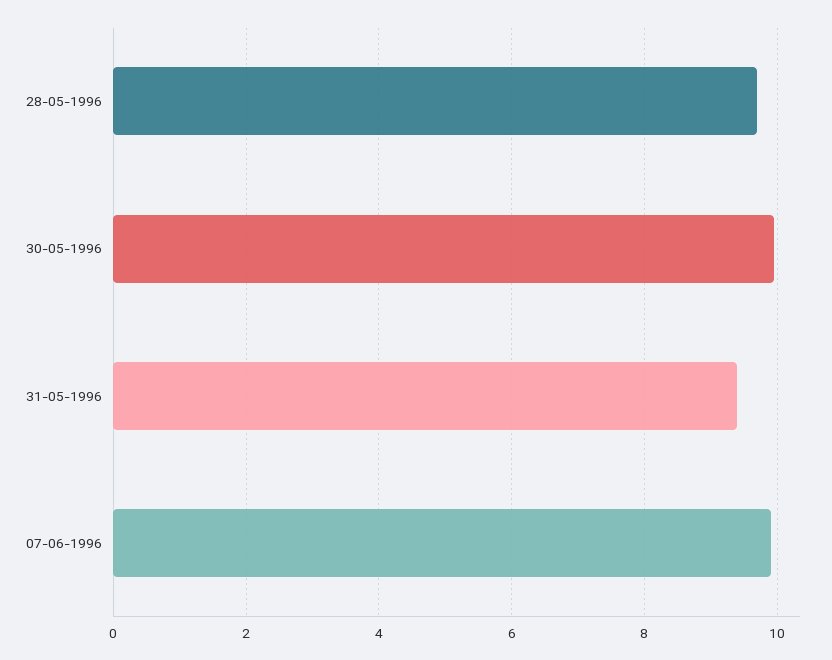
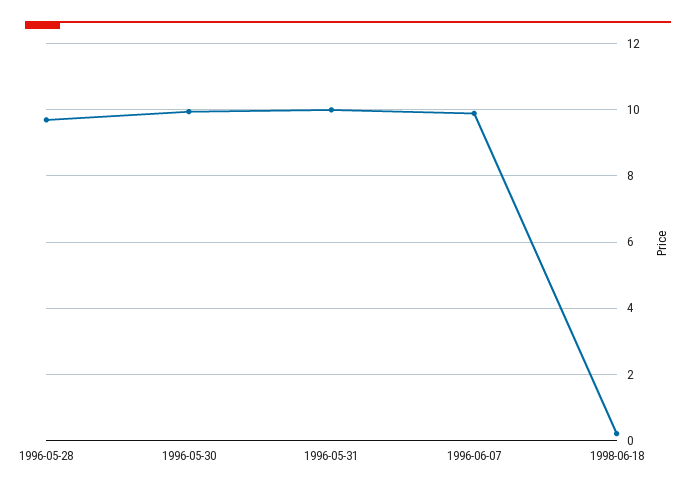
31-05-1996: 9.4 -> 10
1998-06-18: none -> 0.2

